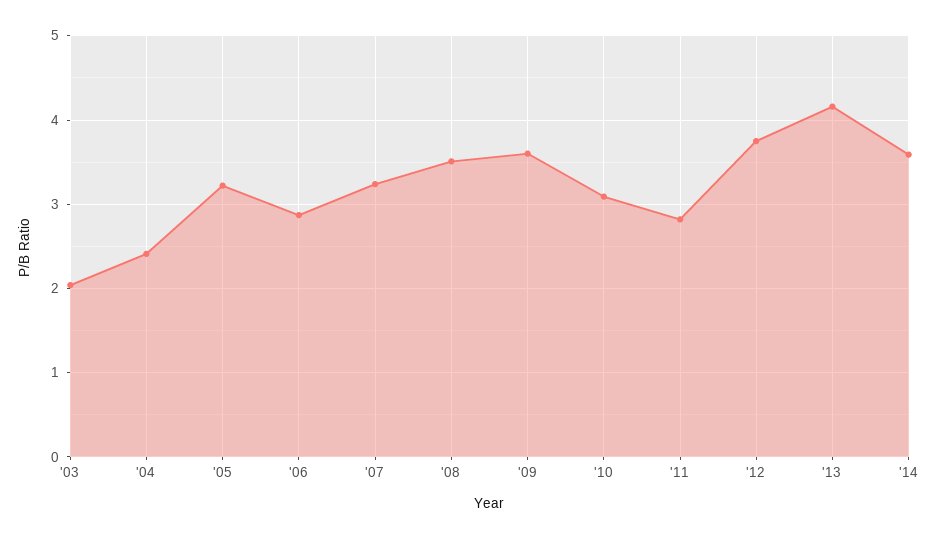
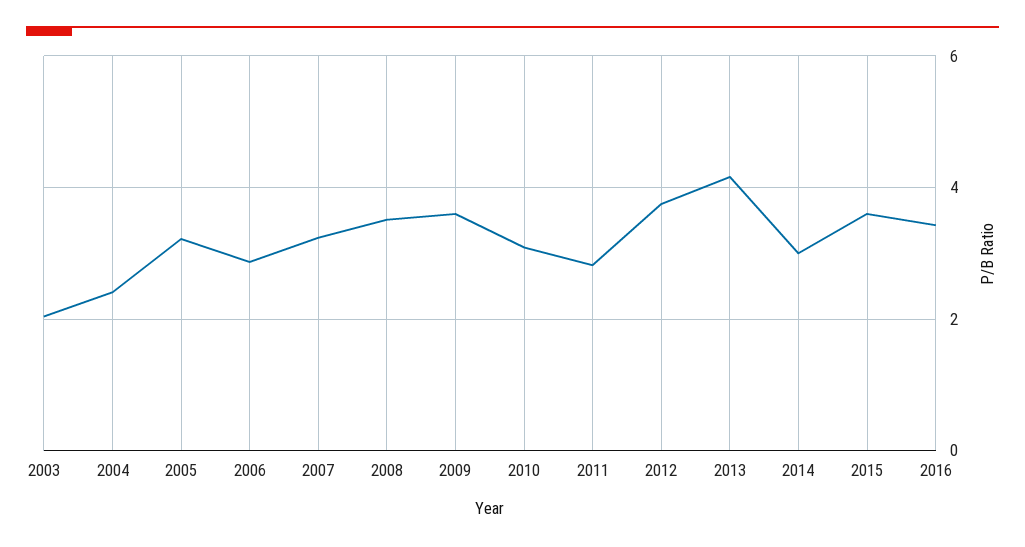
'14: 3.6 -> 3
2015: none -> 3.6
2016: none -> 3.4

